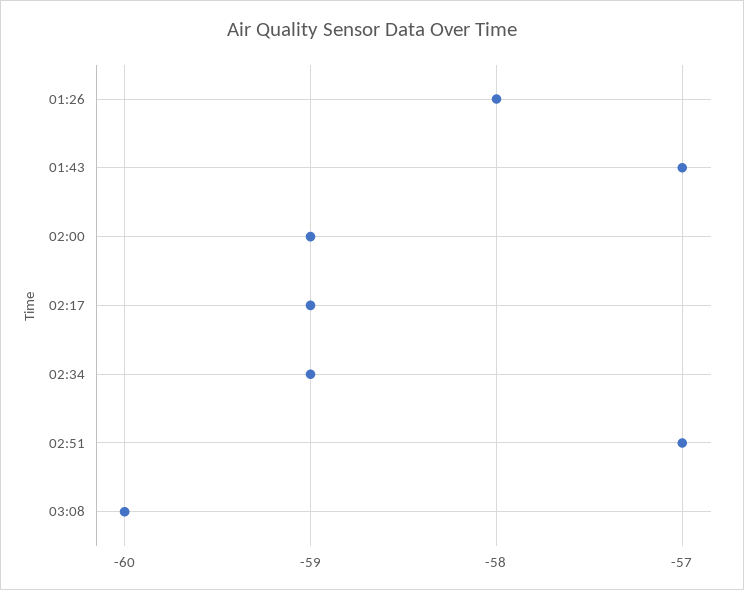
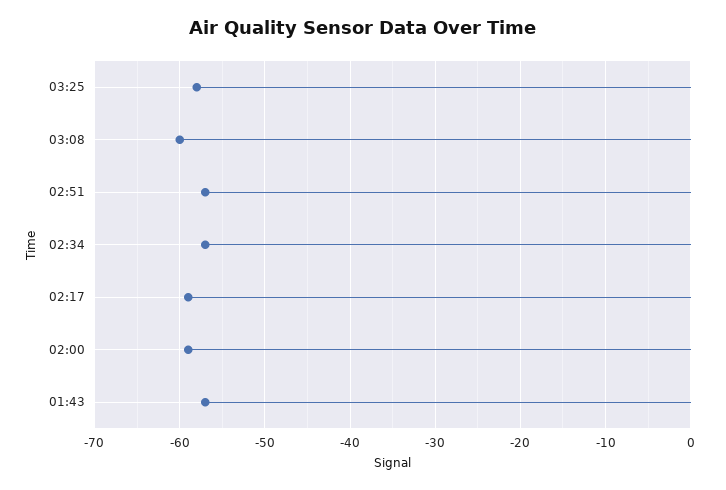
01:26: -58 -> none
02:34: -59 -> -57
03:25: none -> -58

